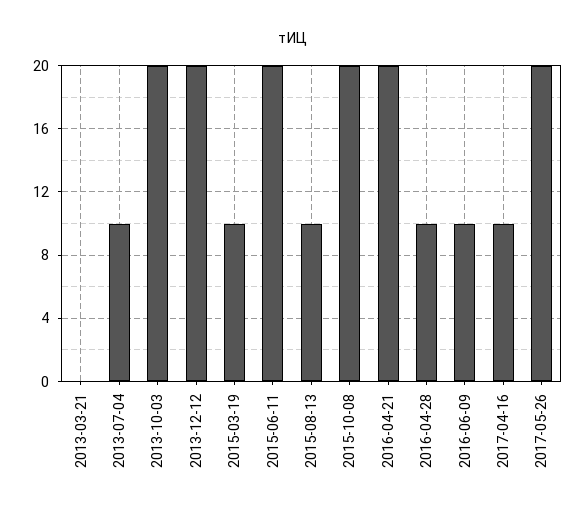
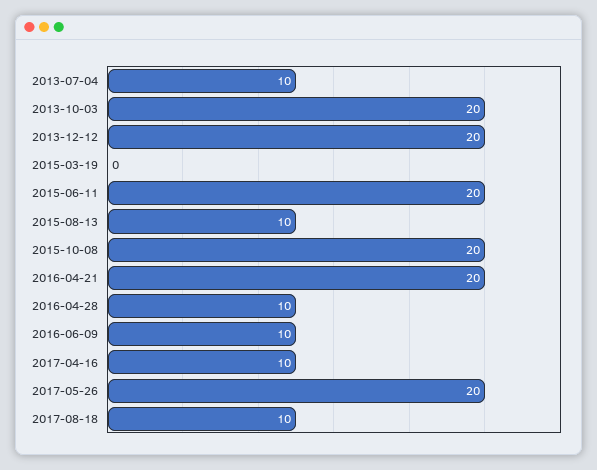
2013-03-21: 0 -> none
2015-03-19: 10 -> 0
2017-08-18: none -> 10

